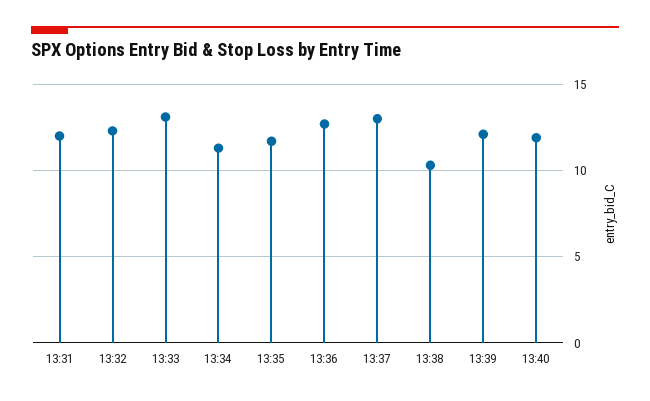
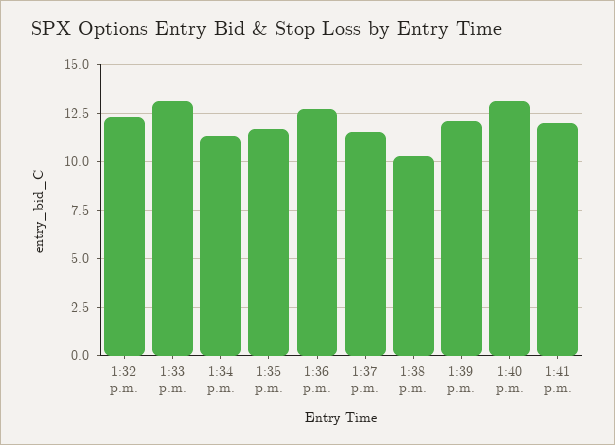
13:31: 12 -> none
13:37: 13 -> 11.5
13:40: 12 -> 13
1:41 p.m.: none -> 12

